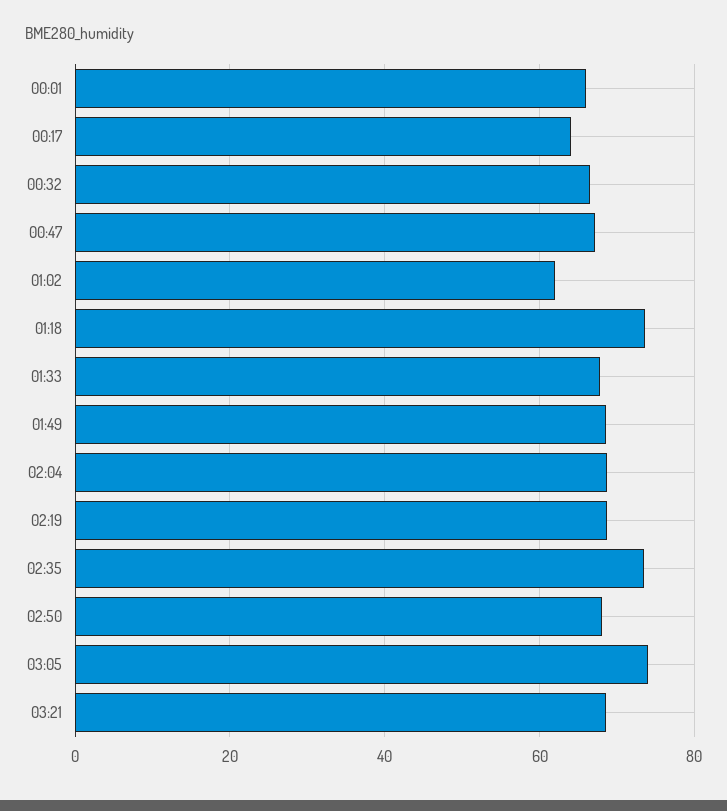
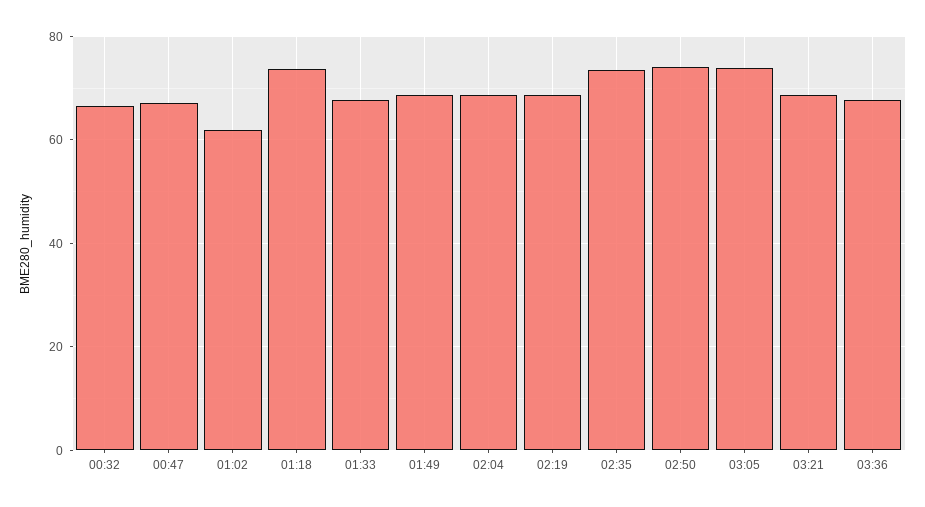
00:01: 66 -> none
00:17: 64 -> none
02:50: 68 -> 74
03:36: none -> 68

